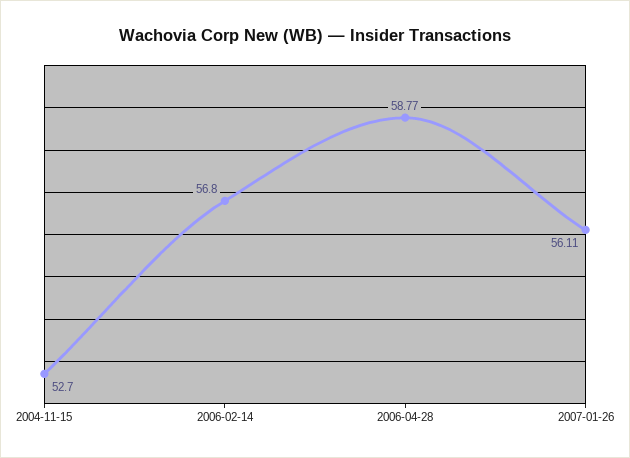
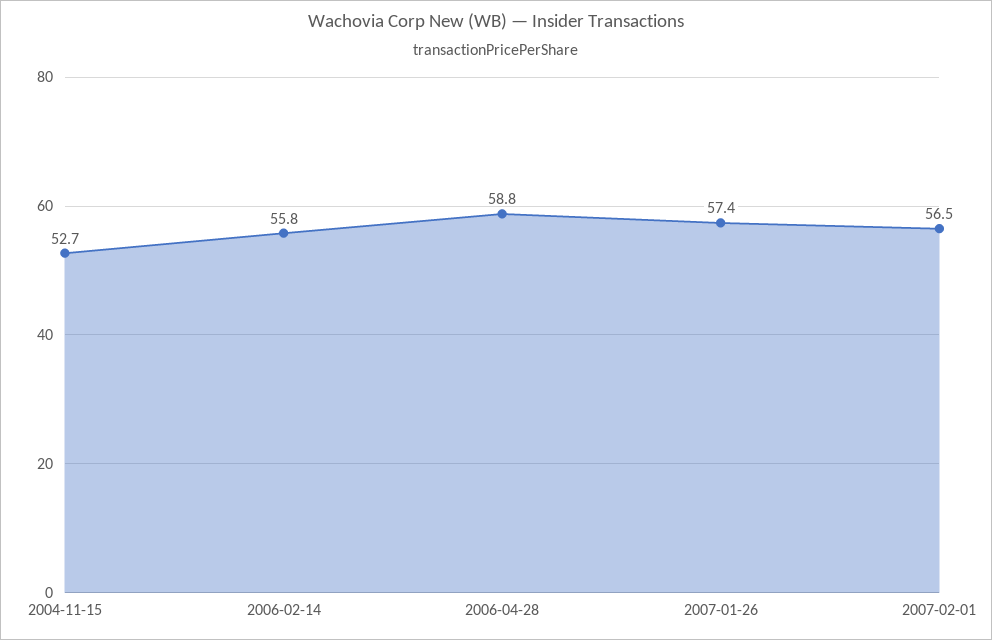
2006-02-14: 56.8 -> 55.8
2007-01-26: 56.11 -> 57.4
2007-02-01: none -> 56.5

